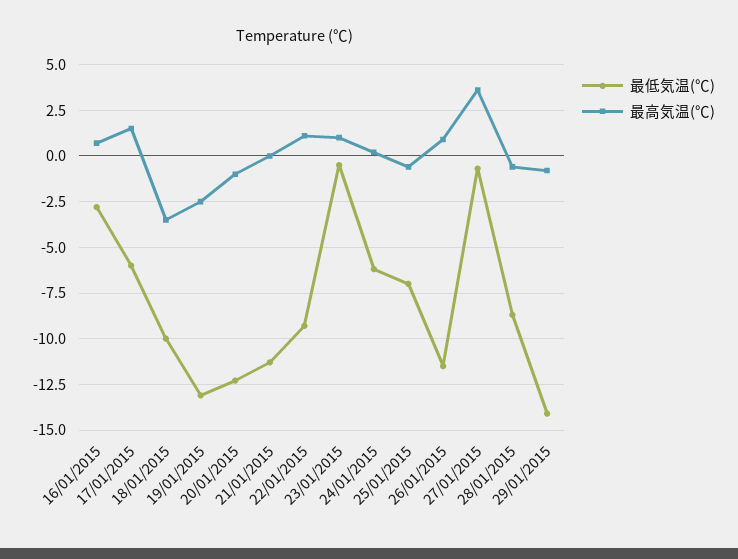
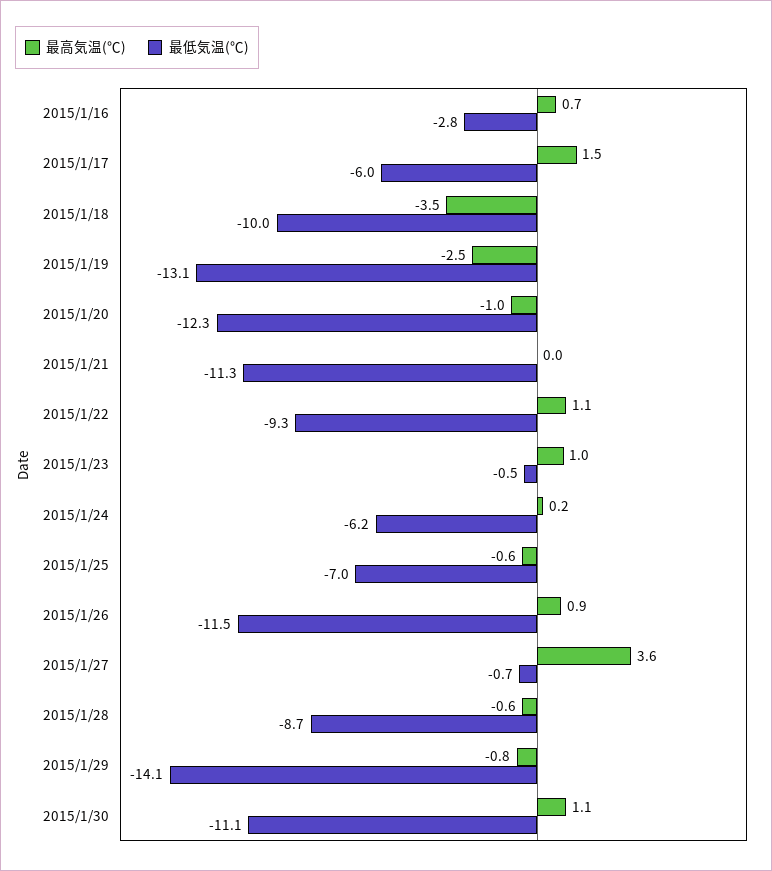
最高気温(℃), 2015/1/30: none -> 1.1
最低気温(℃), 2015/1/30: none -> -11.1

